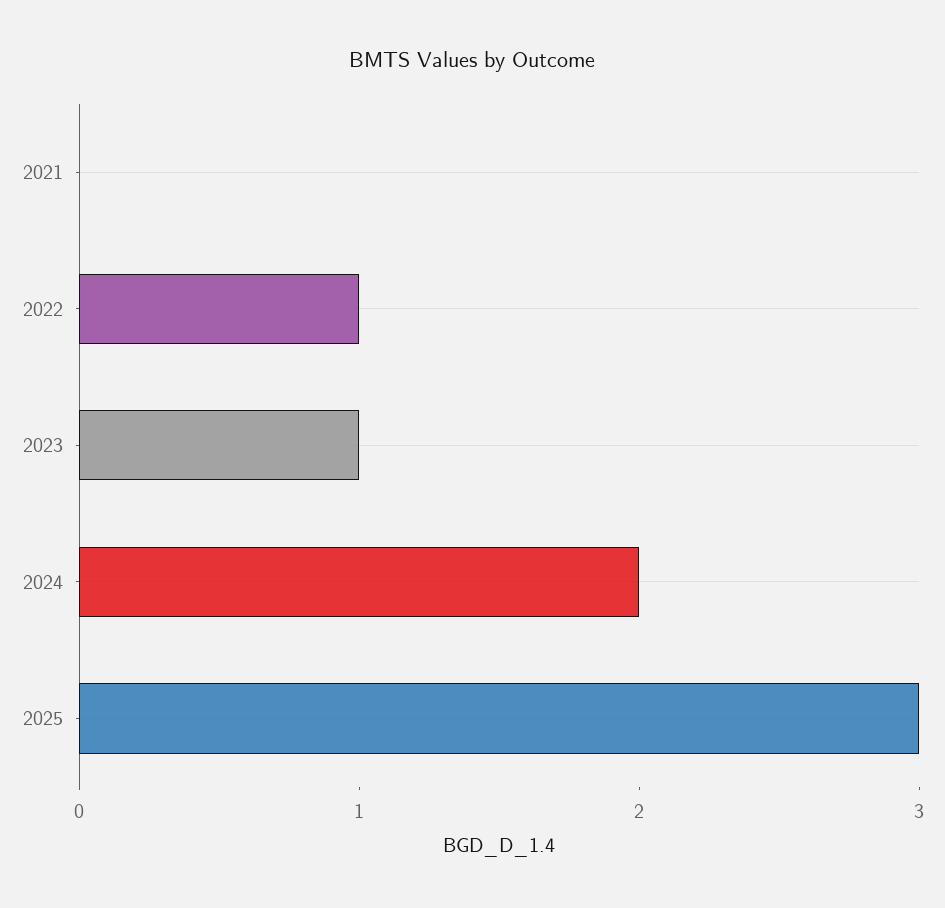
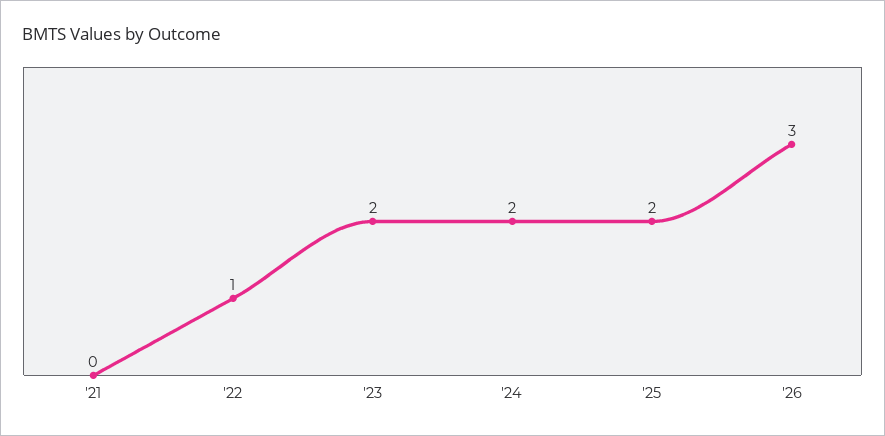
2023: 1 -> 2
2025: 3 -> 2
'26: none -> 3

